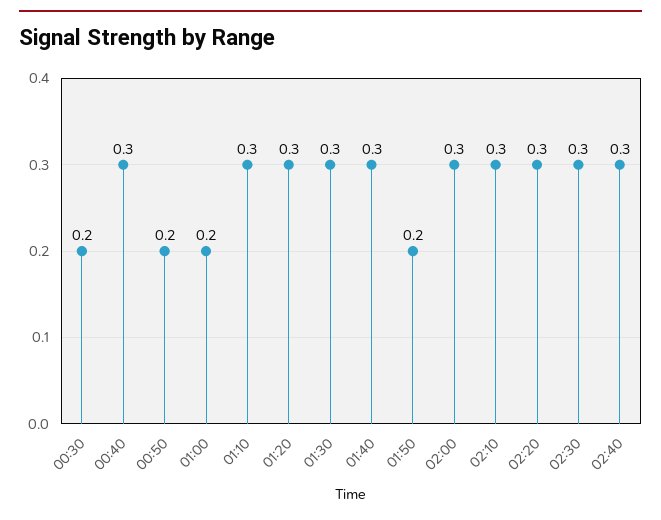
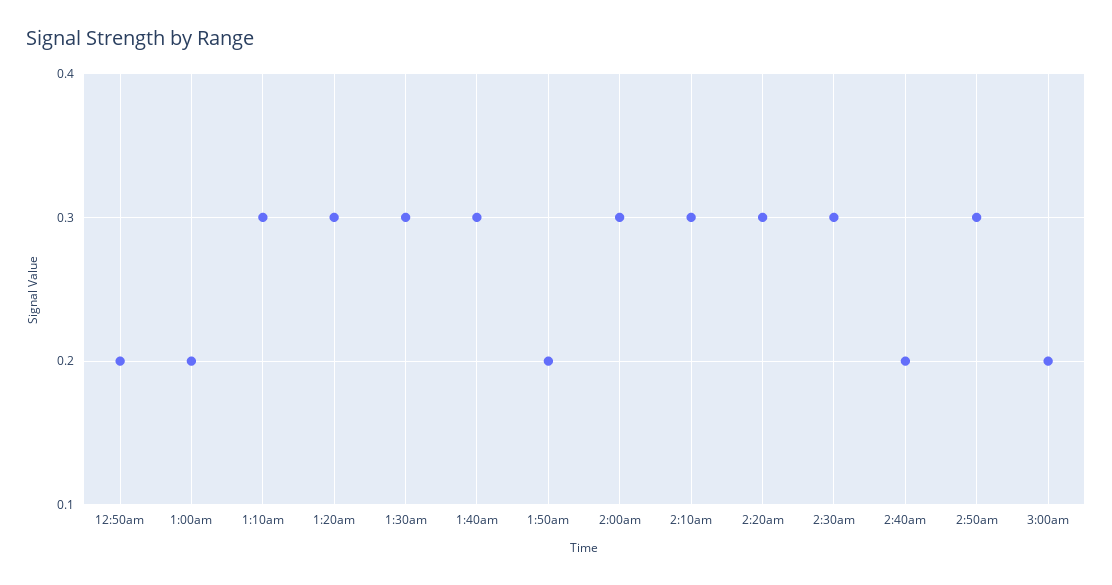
00:30: 0.2 -> none
00:40: 0.3 -> none
02:40: 0.3 -> 0.2
2:50am: none -> 0.3
3:00am: none -> 0.2

